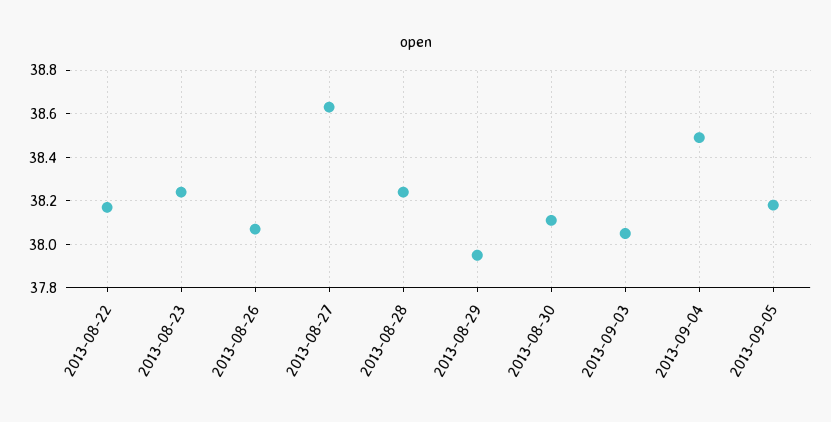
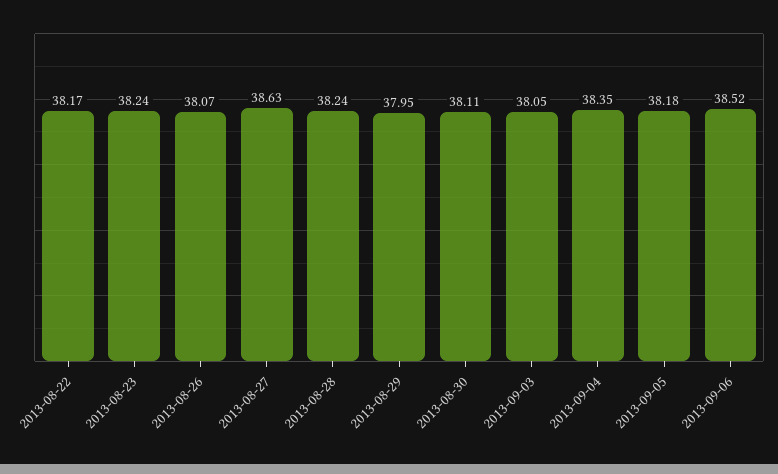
2013-09-04: 38.5 -> 38.35
2013-09-06: none -> 38.52

